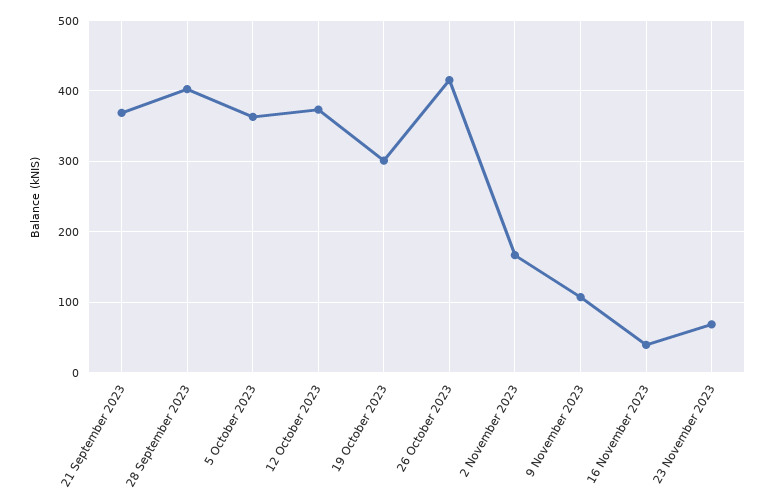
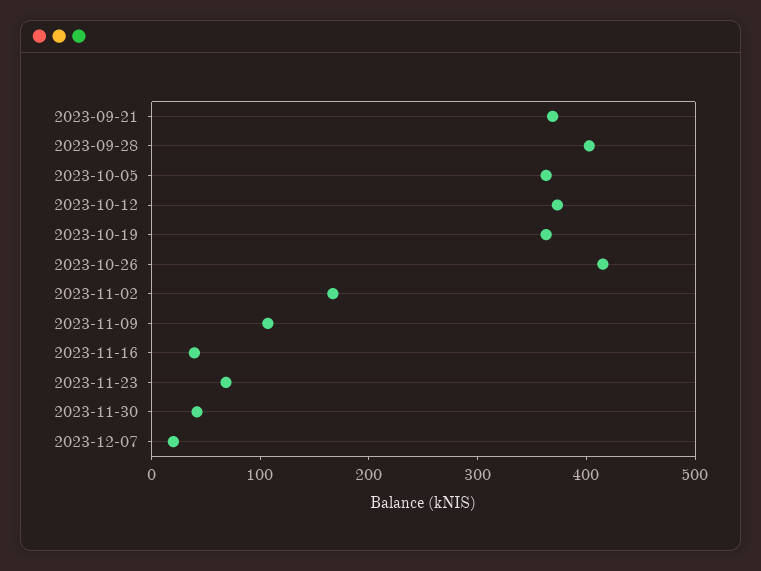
19 October 2023: 300 -> 360
2023-11-30: none -> 40
2023-12-07: none -> 20

